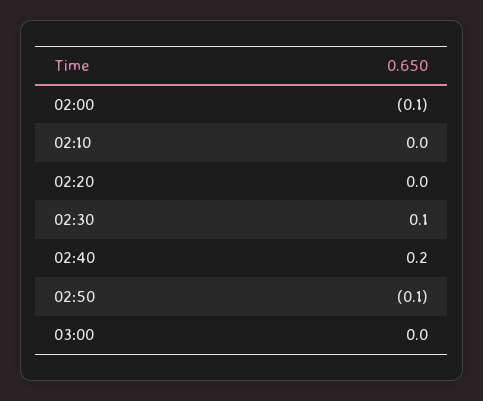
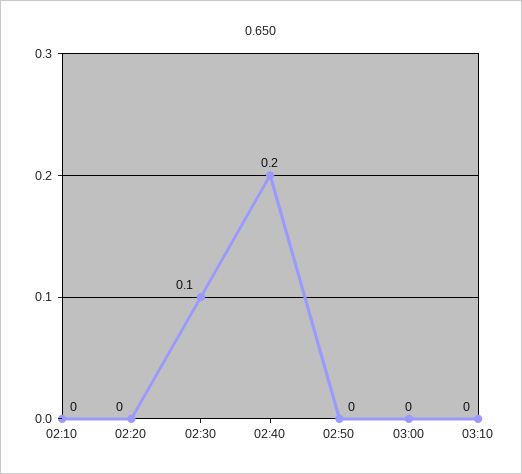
02:00: -0.1 -> none
02:50: -0.1 -> 0
03:10: none -> 0

